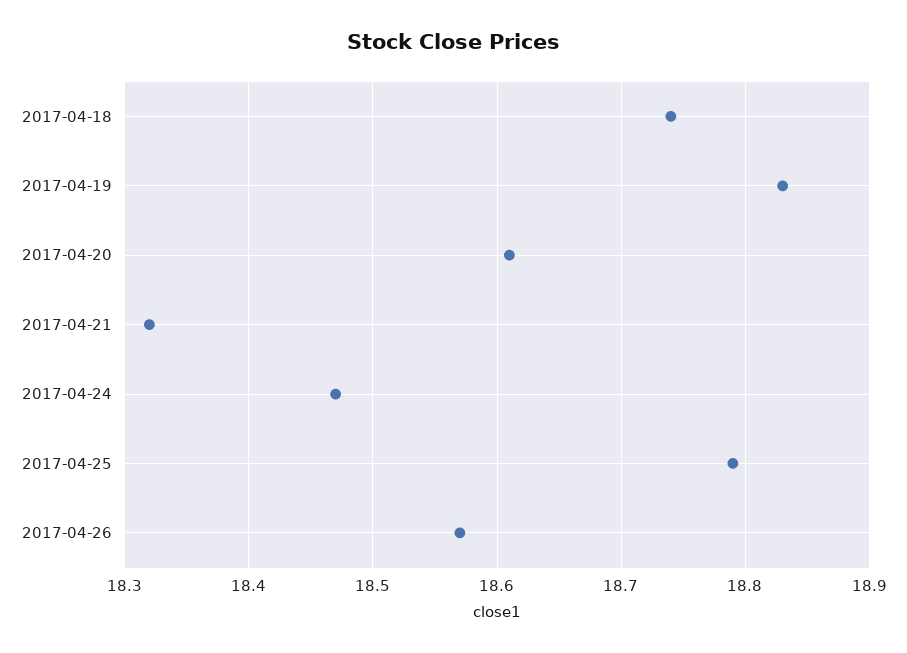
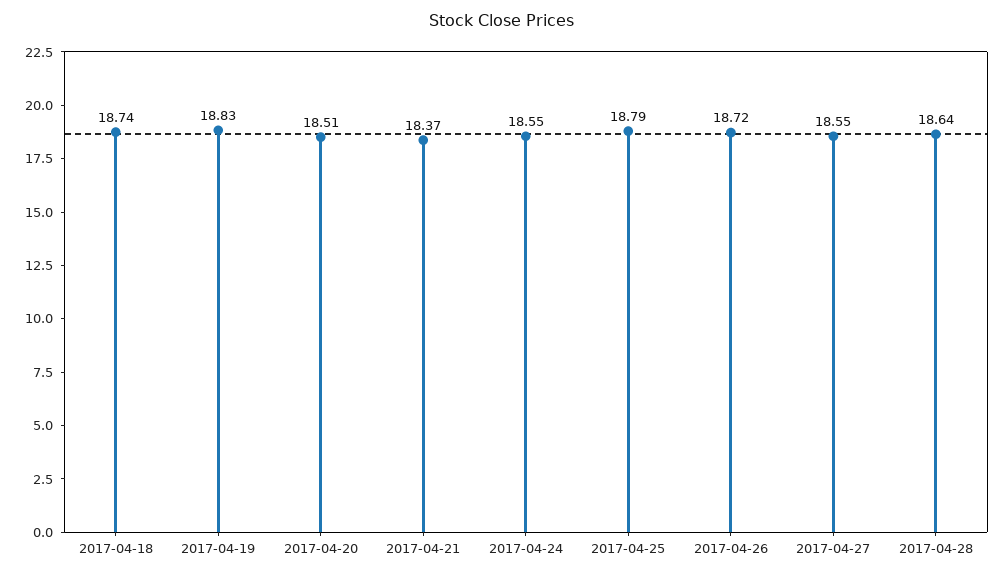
2017-04-20: 18.61 -> 18.51
2017-04-21: 18.32 -> 18.37
2017-04-24: 18.47 -> 18.55
2017-04-26: 18.57 -> 18.72
2017-04-27: none -> 18.55
2017-04-28: none -> 18.64

